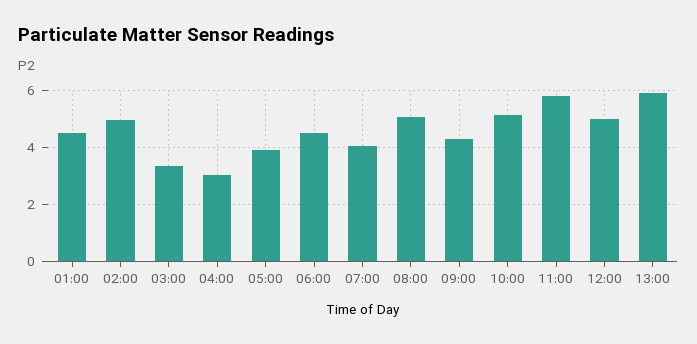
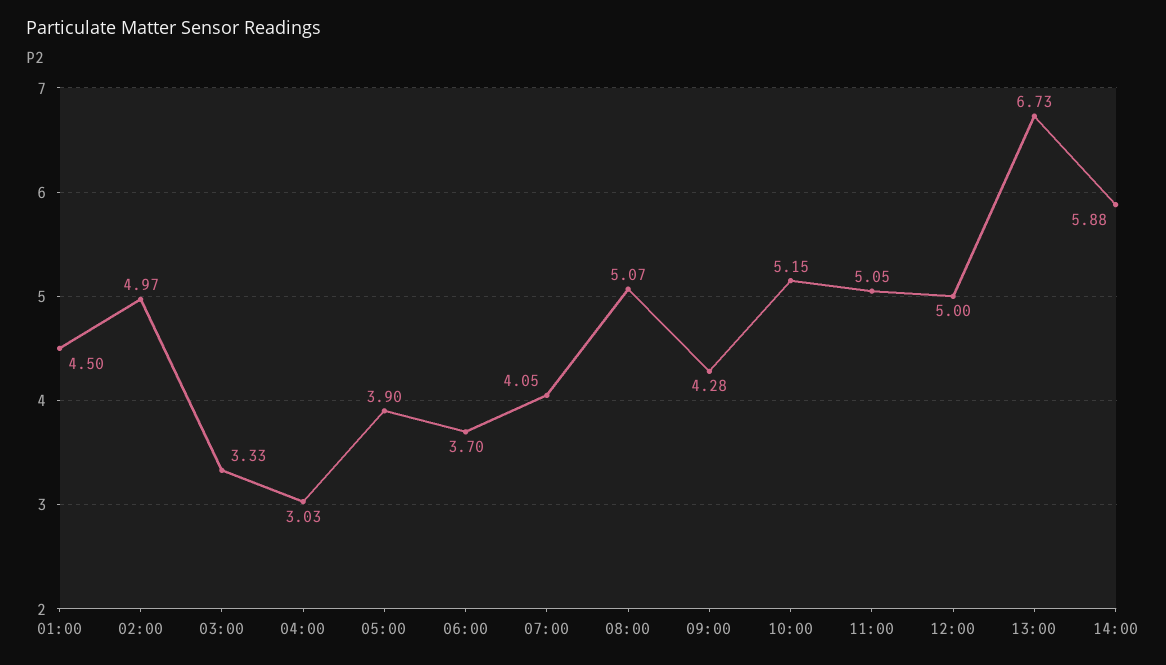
06:00: 4.5 -> 3.7
11:00: 5.75 -> 5.05
13:00: 6 -> 6.73
14:00: none -> 5.88

